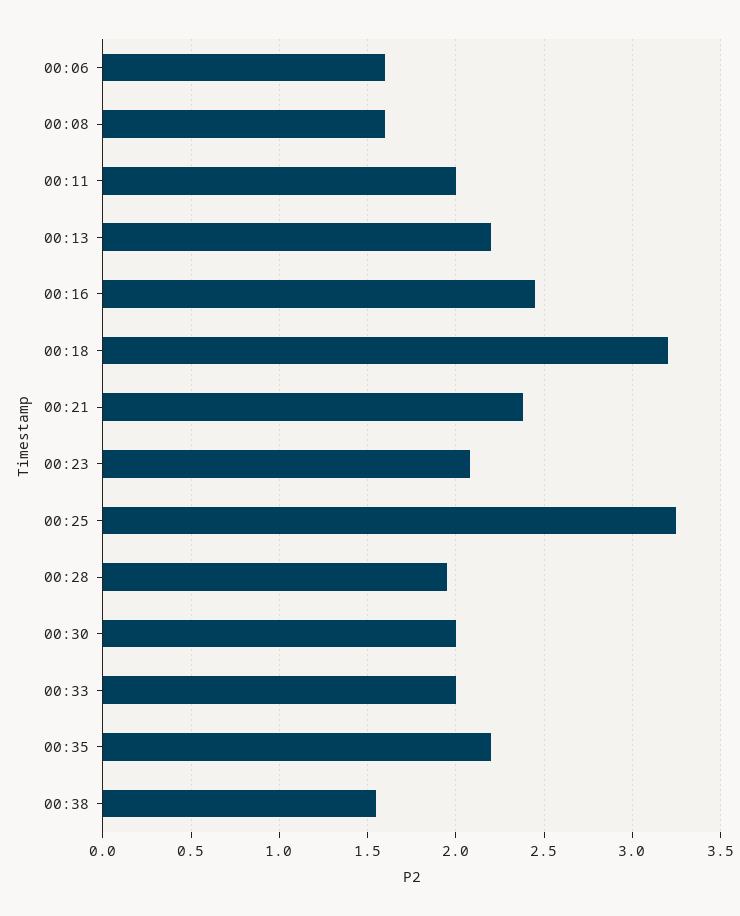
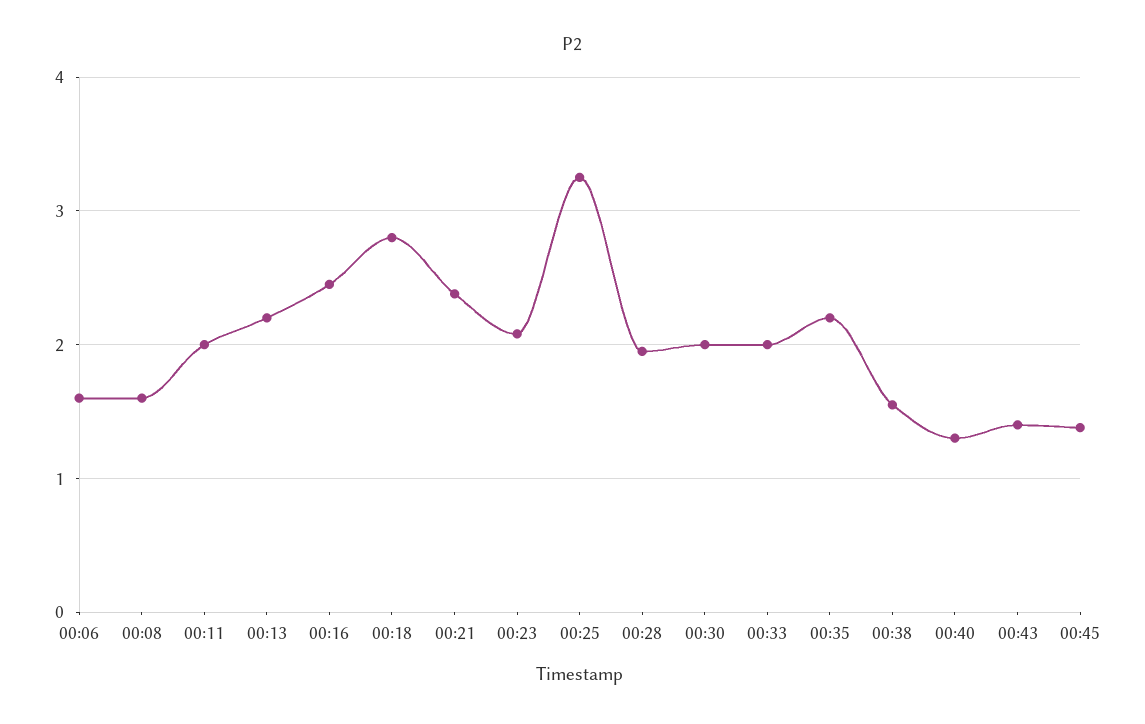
00:18: 3.2 -> 2.8
00:40: none -> 1.3
00:43: none -> 1.4
00:45: none -> 1.4

